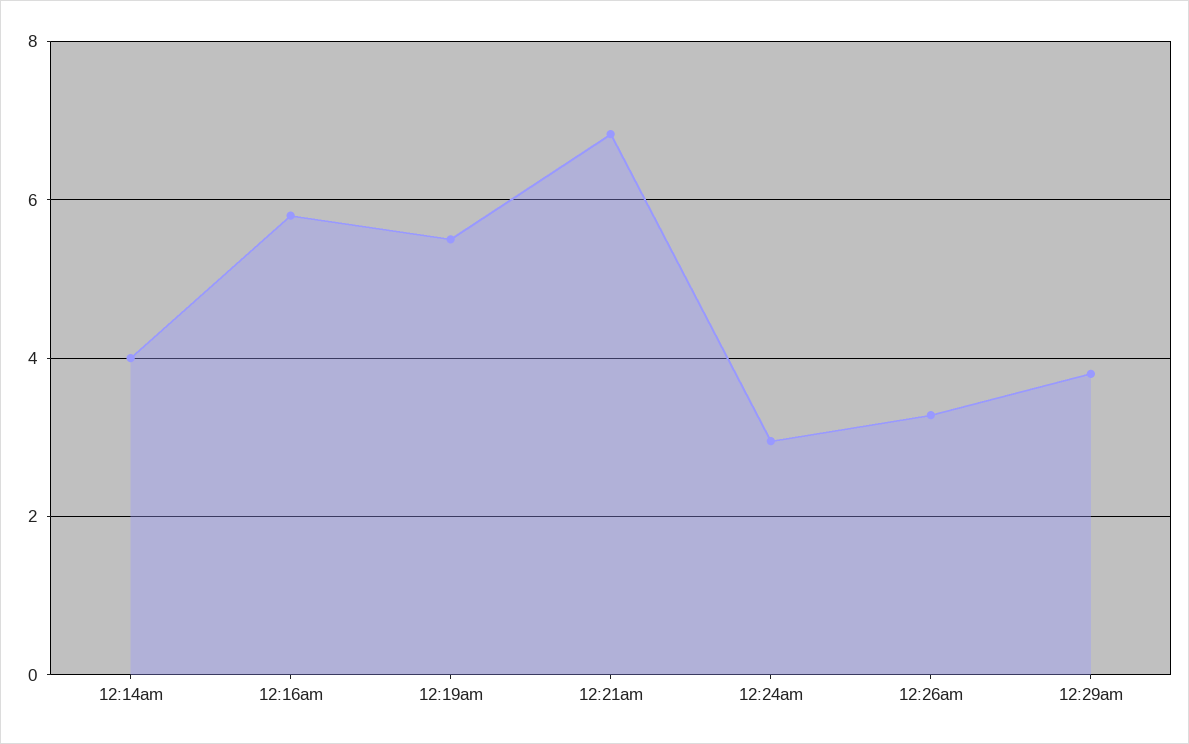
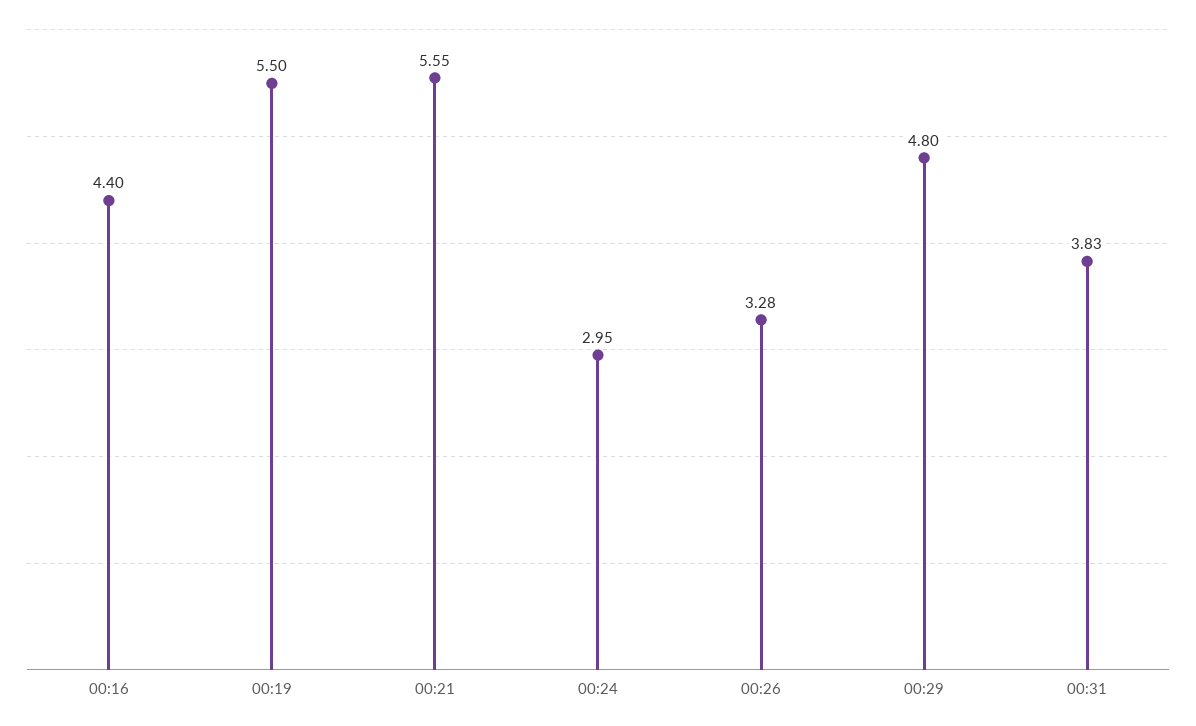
12:14am: 4 -> none
12:16am: 5.8 -> 4.4
12:21am: 6.8 -> 5.55
12:29am: 3.8 -> 4.8
00:31: none -> 3.83

